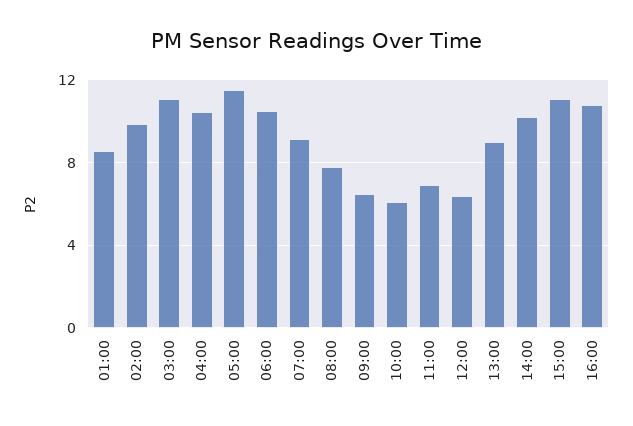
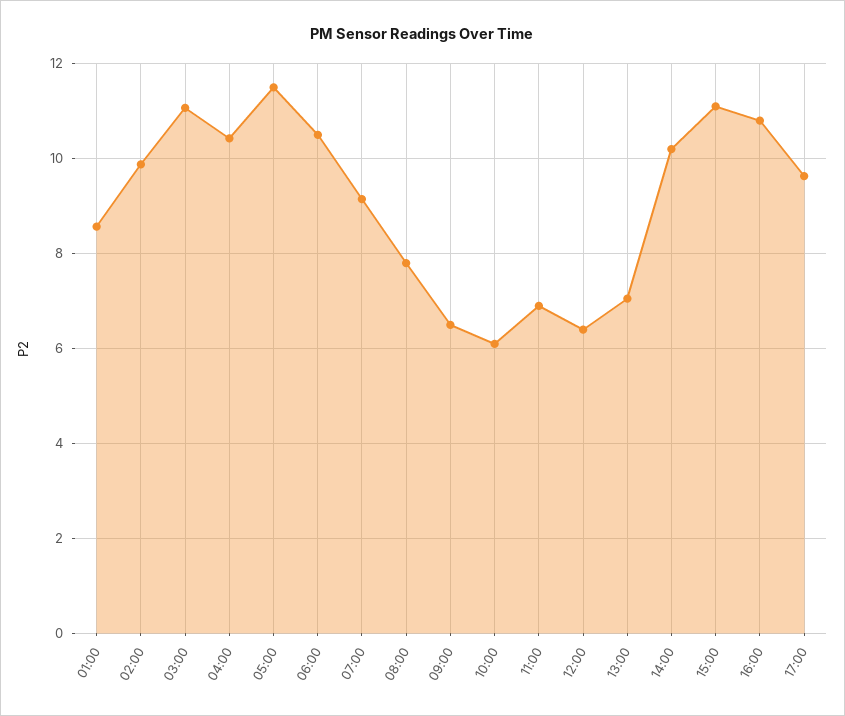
13:00: 9 -> 7
17:00: none -> 9.6

